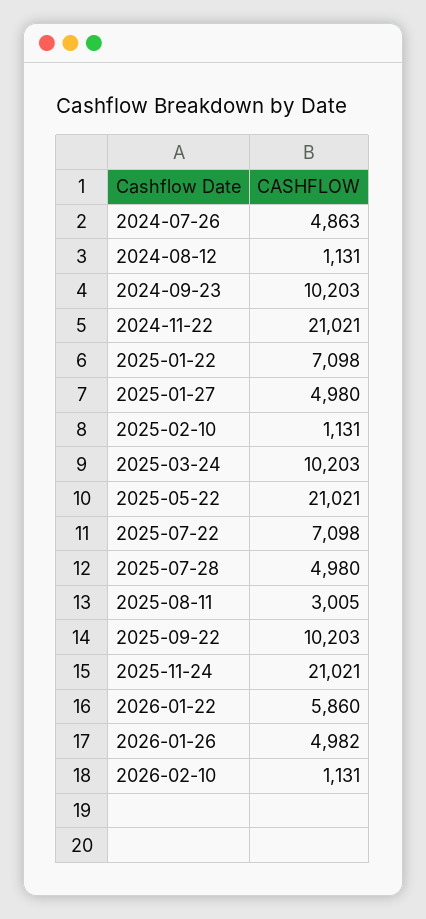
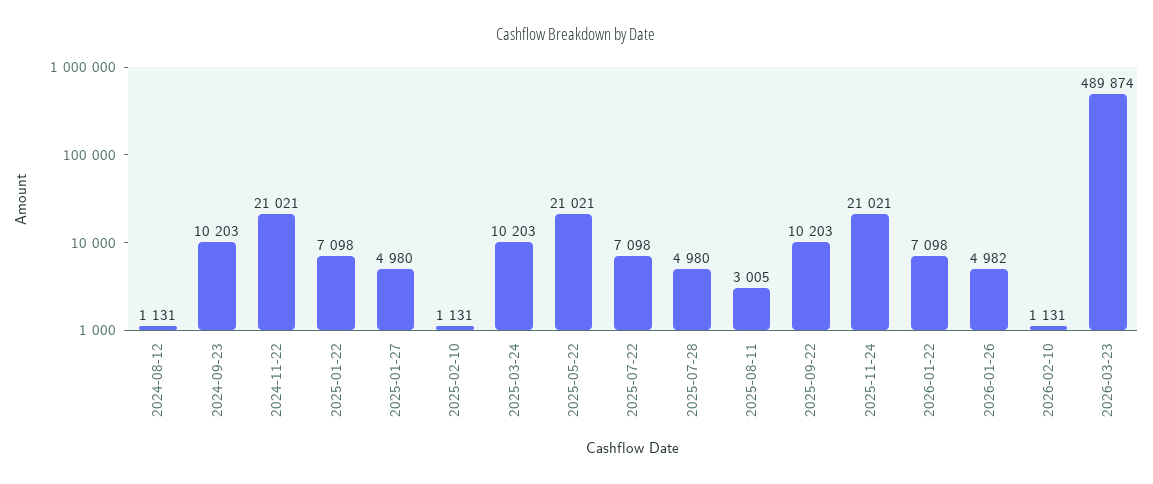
2024-07-26: 4863 -> none
2026-01-22: 5860 -> 7098
2026-03-23: none -> 489874

